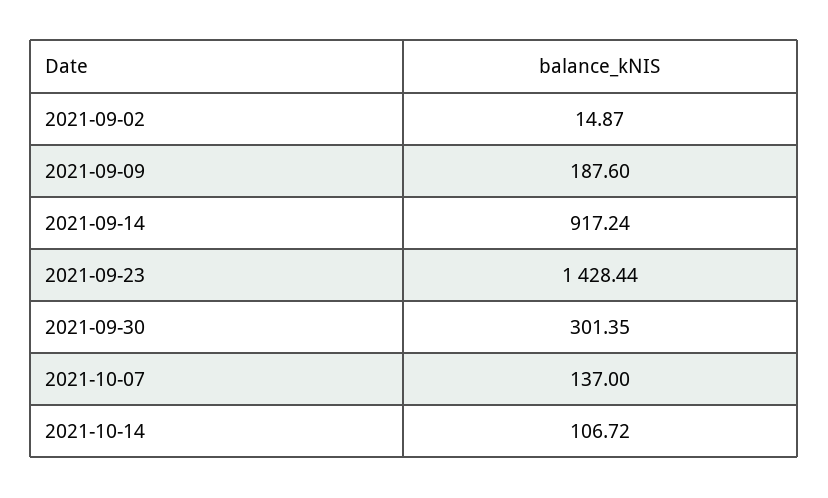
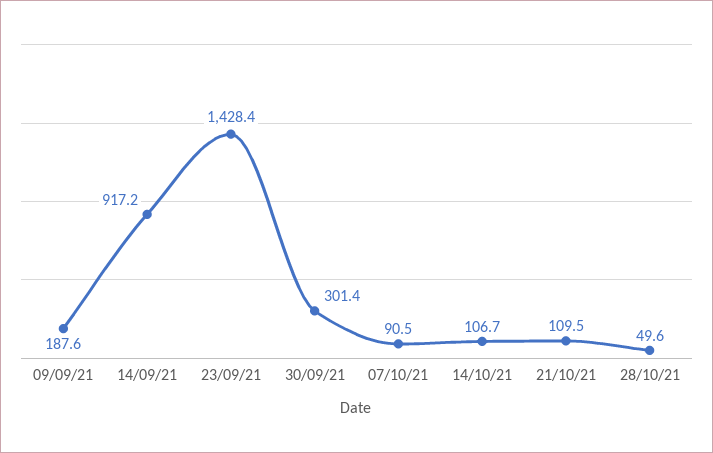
2021-09-02: 14.87 -> none
2021-10-07: 137 -> 90.5
21/10/21: none -> 109.5
28/10/21: none -> 49.6

